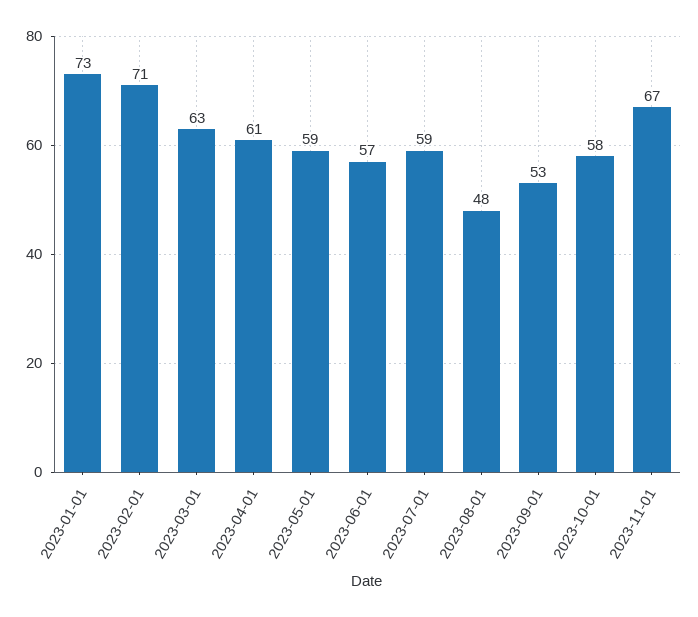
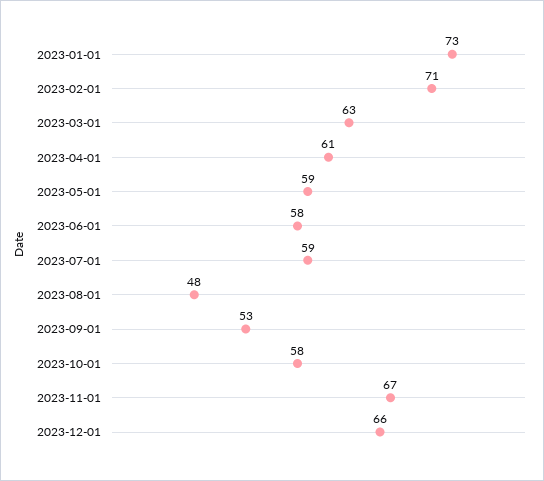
2023-06-01: 57 -> 58
2023-12-01: none -> 66

